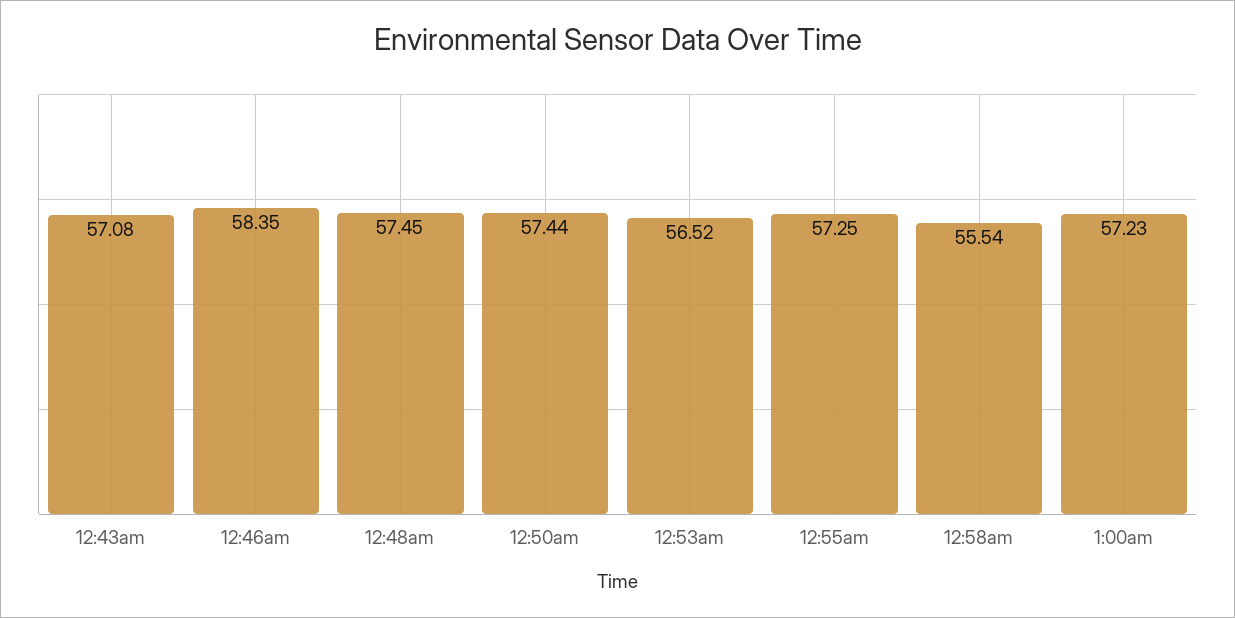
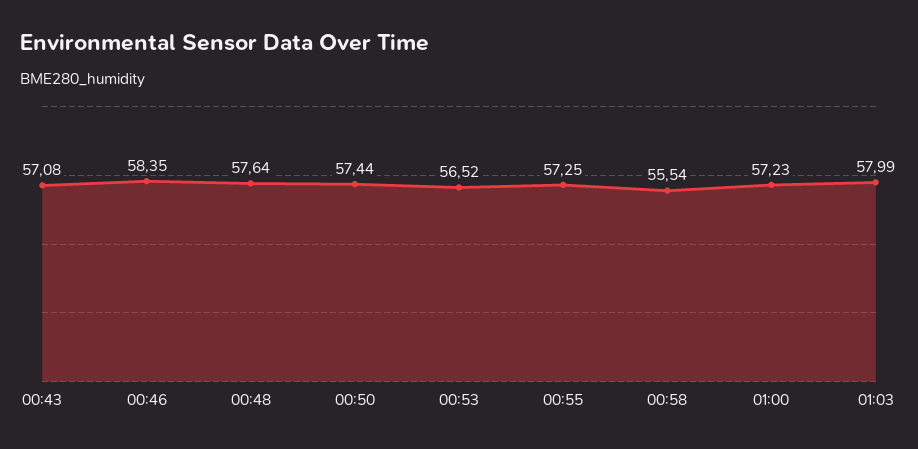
12:48am: 57.45 -> 57.64
01:03: none -> 57.99

